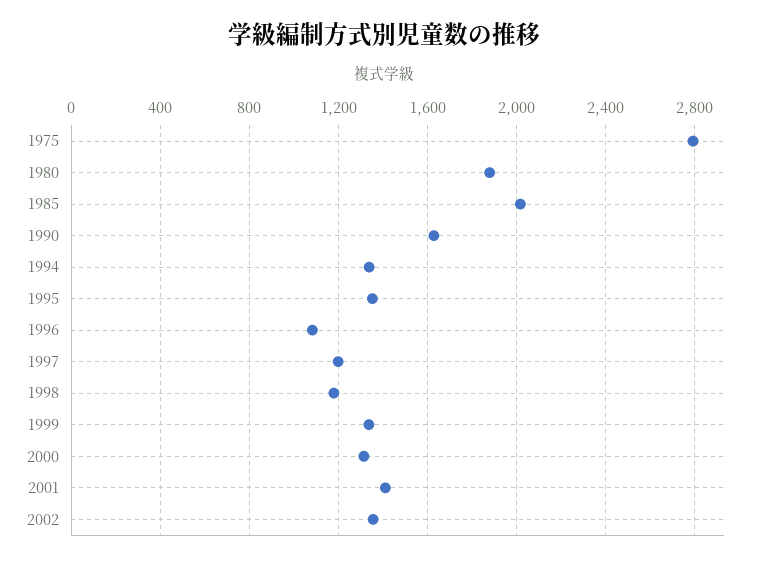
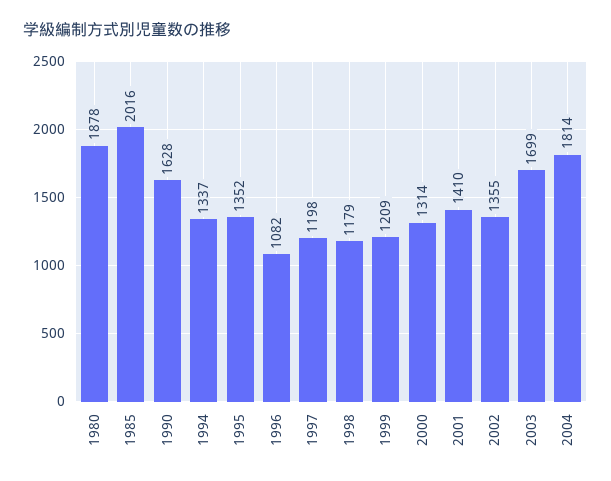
1975: 2800 -> none
1999: 1350 -> 1209
2003: none -> 1699
2004: none -> 1814

